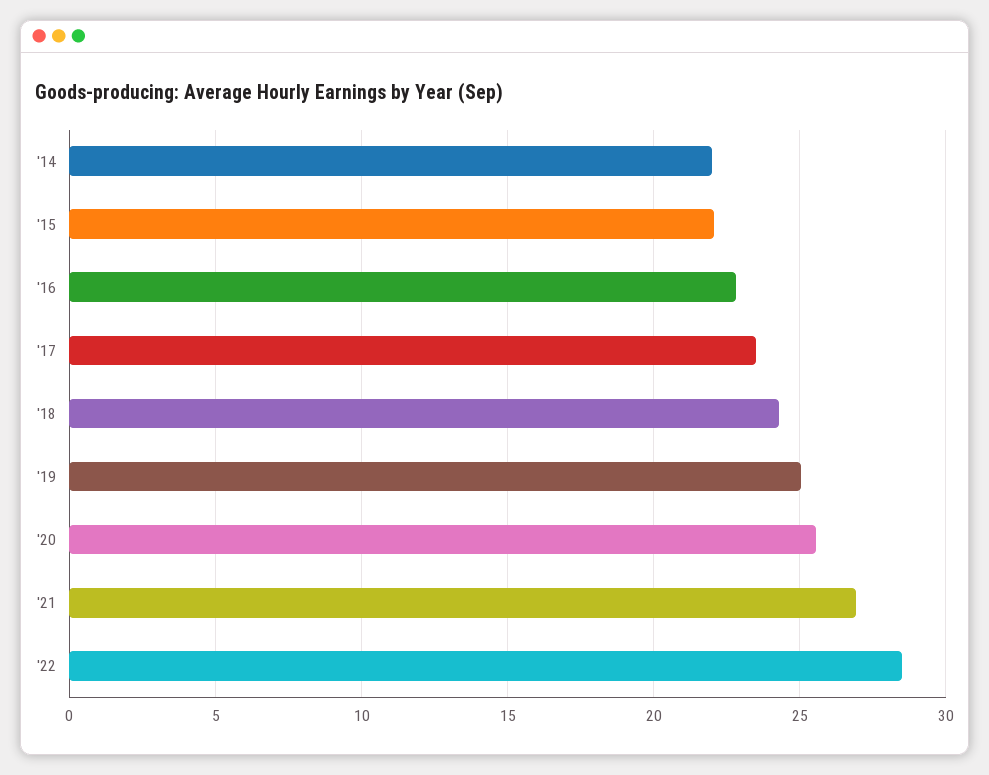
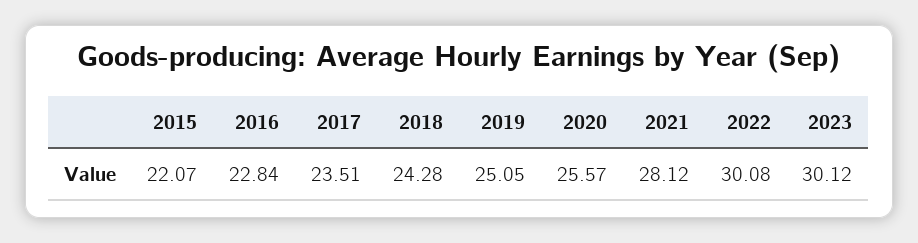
'14: 22 -> none
'21: 27 -> 28.12
'22: 28.5 -> 30.08
2023: none -> 30.12

